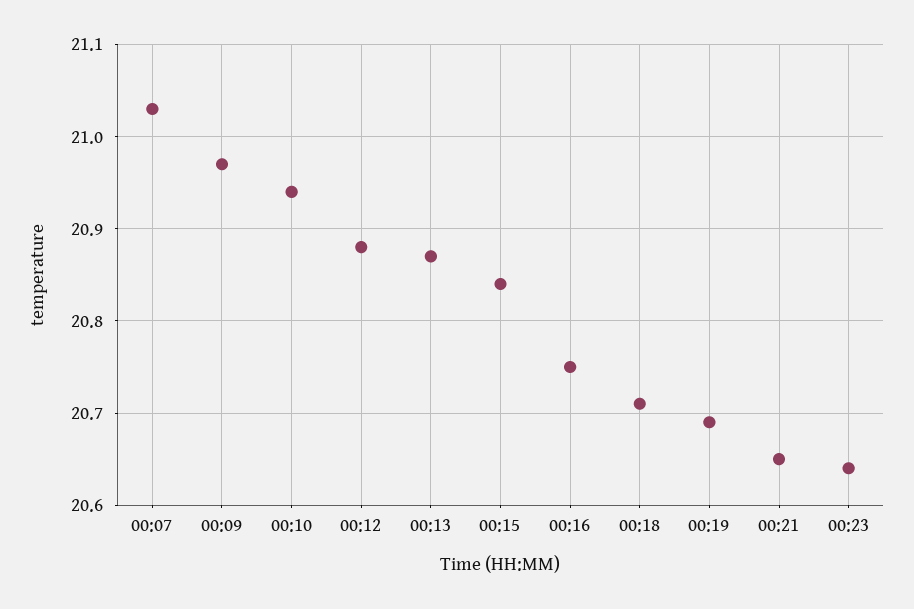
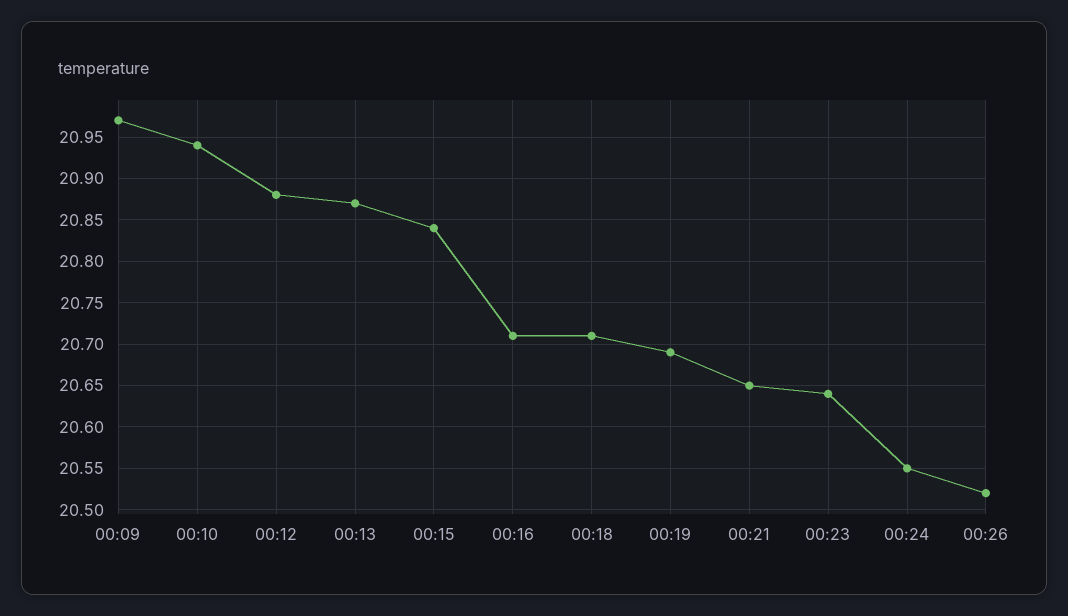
00:07: 21.03 -> none
00:16: 20.75 -> 20.71
00:24: none -> 20.55
00:26: none -> 20.52

